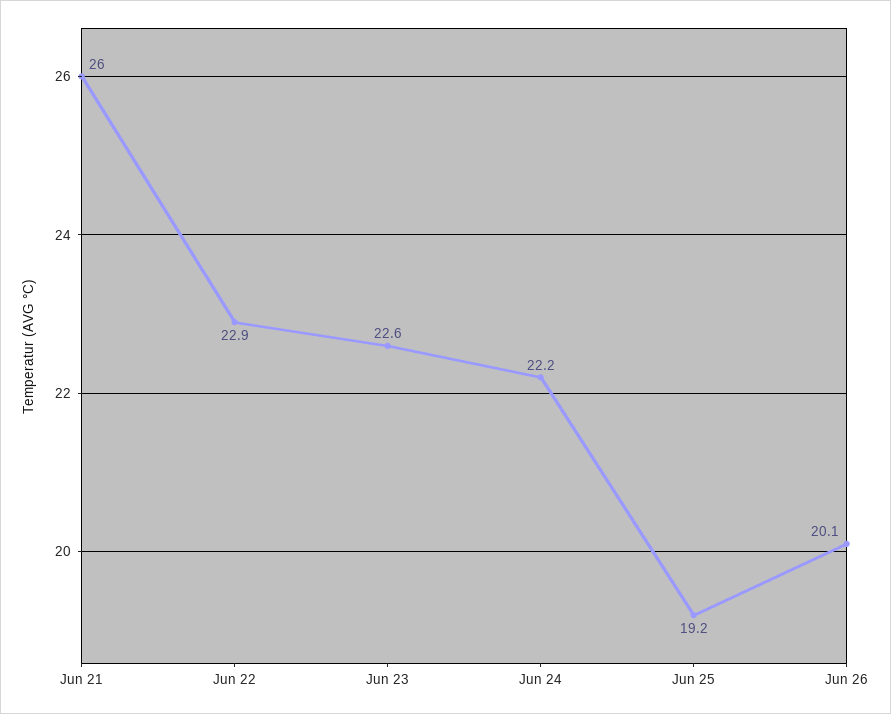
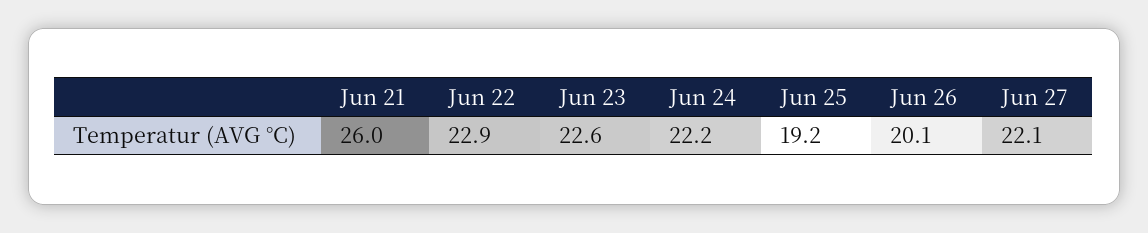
Jun 27: none -> 22.1

